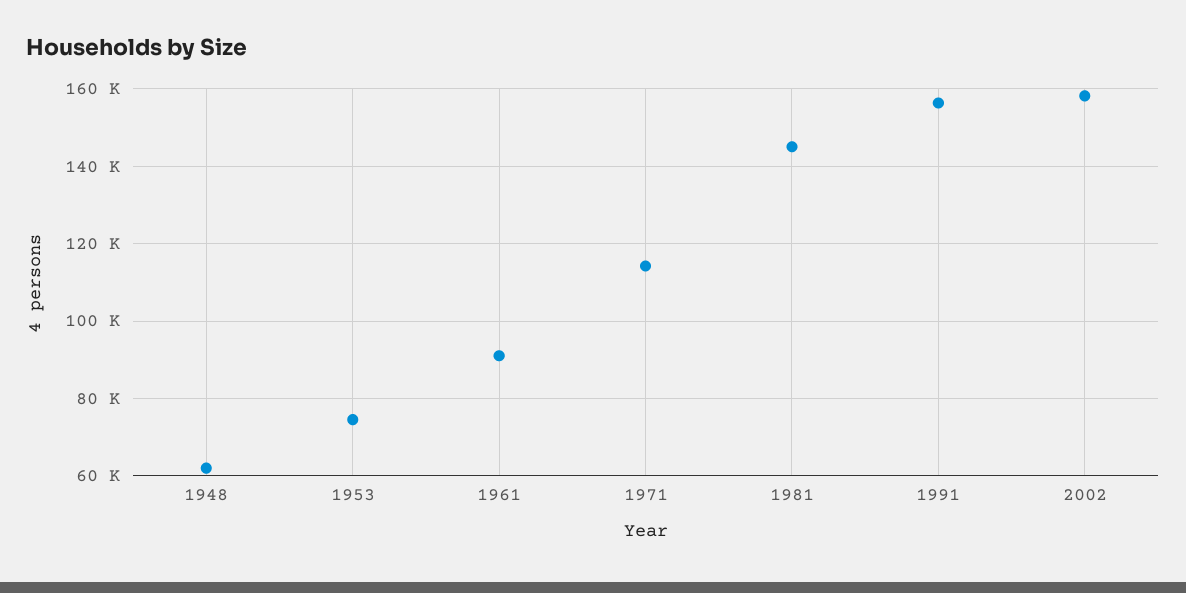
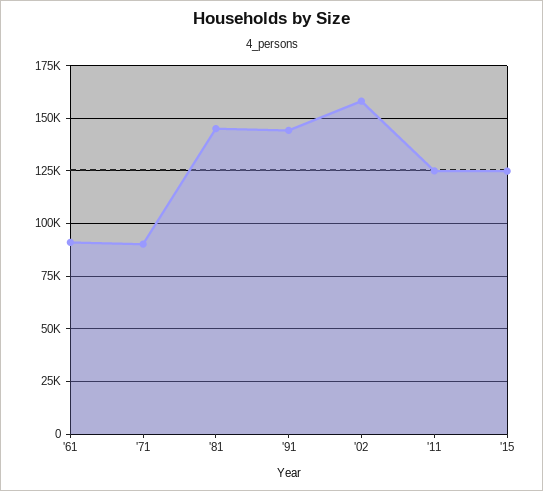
1948: 62000 -> none
1953: 74000 -> none
1971: 114000 -> 90000
1991: 156000 -> 145000
'11: none -> 125000
'15: none -> 125000

